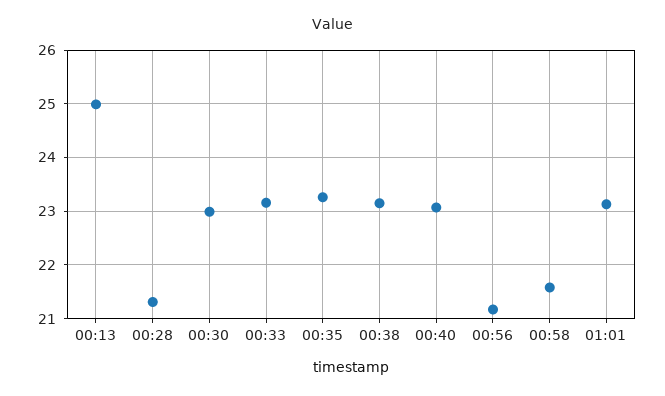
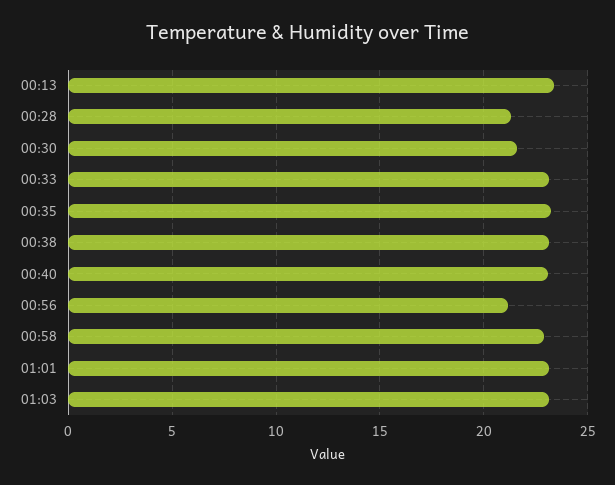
00:13: 25 -> 23.5
00:30: 23 -> 21.5
00:58: 21.6 -> 23
01:03: none -> 23

